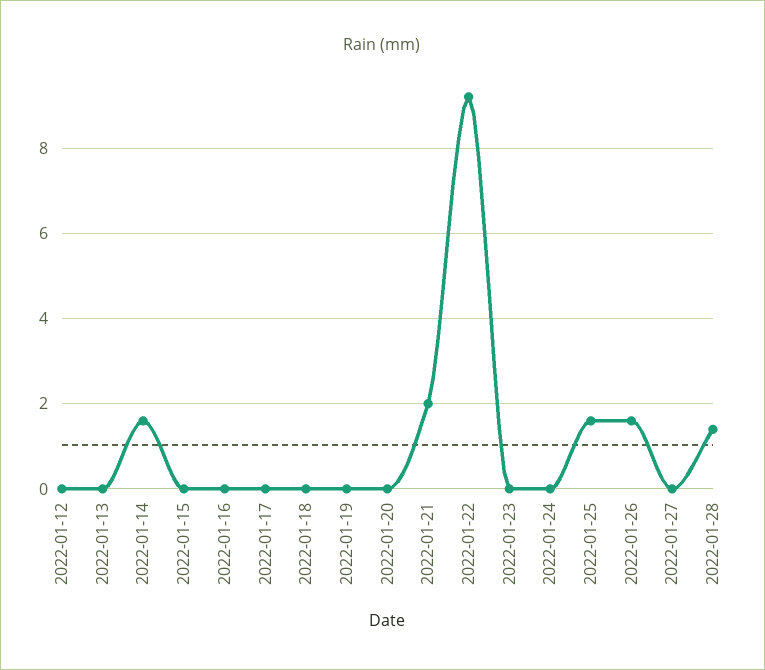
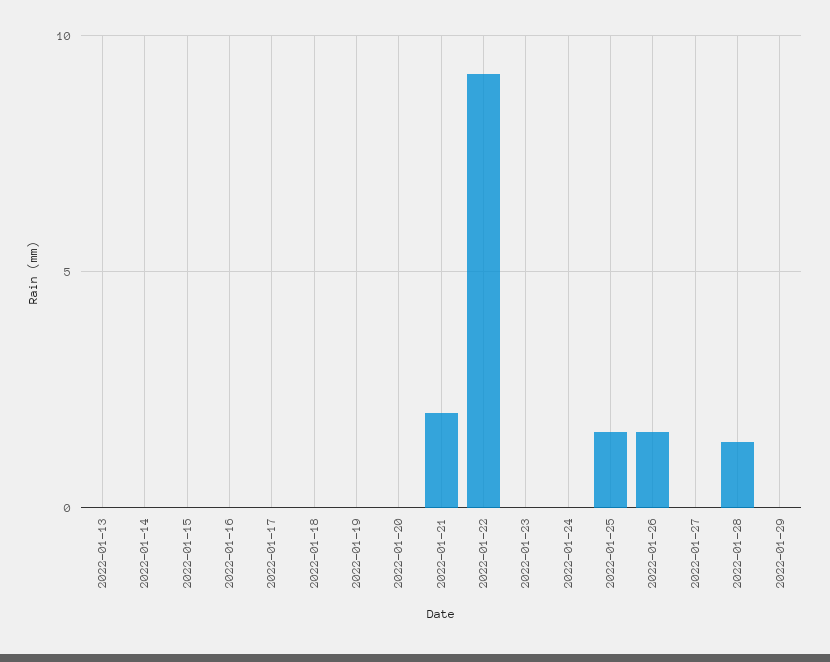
2022-01-12: 0 -> none
2022-01-14: 1.5 -> 0
2022-01-29: none -> 0

